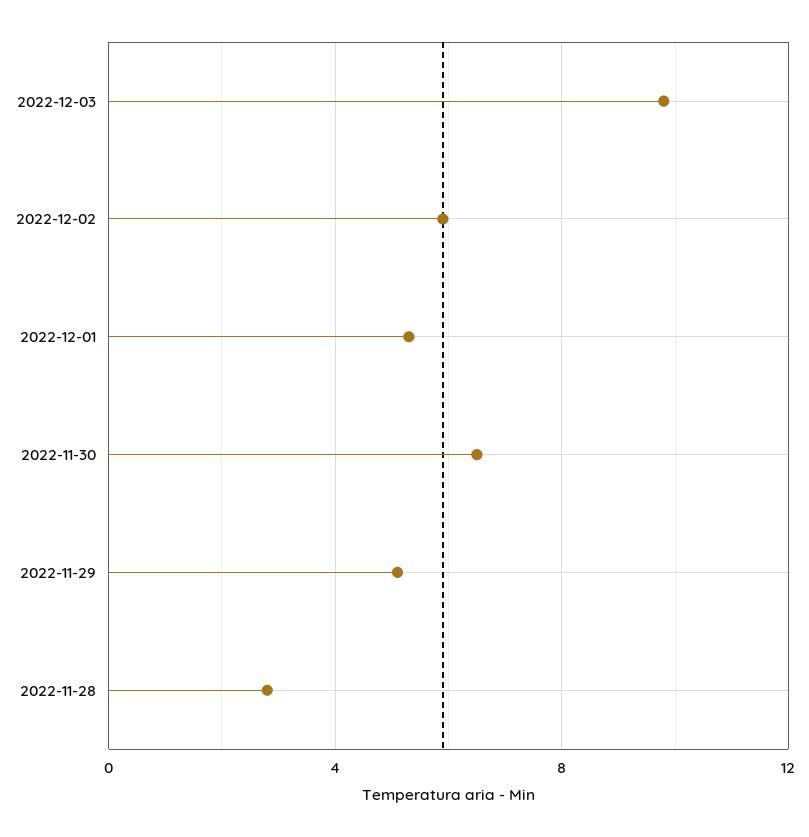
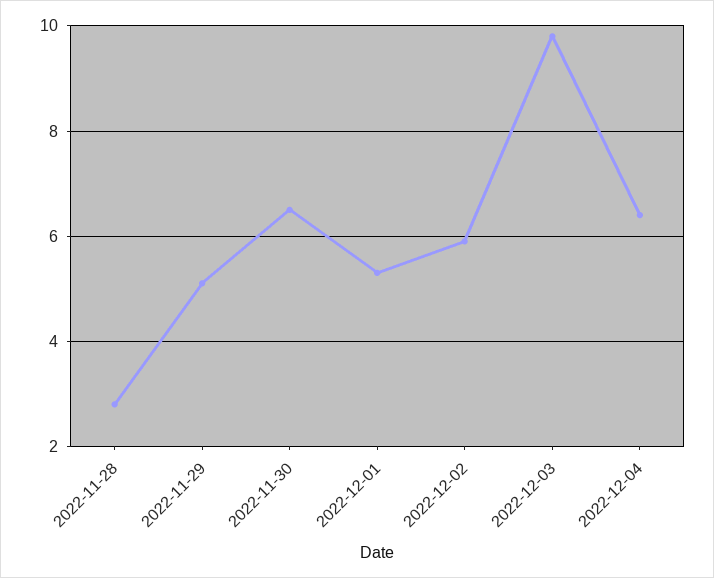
2022-12-04: none -> 6.5

